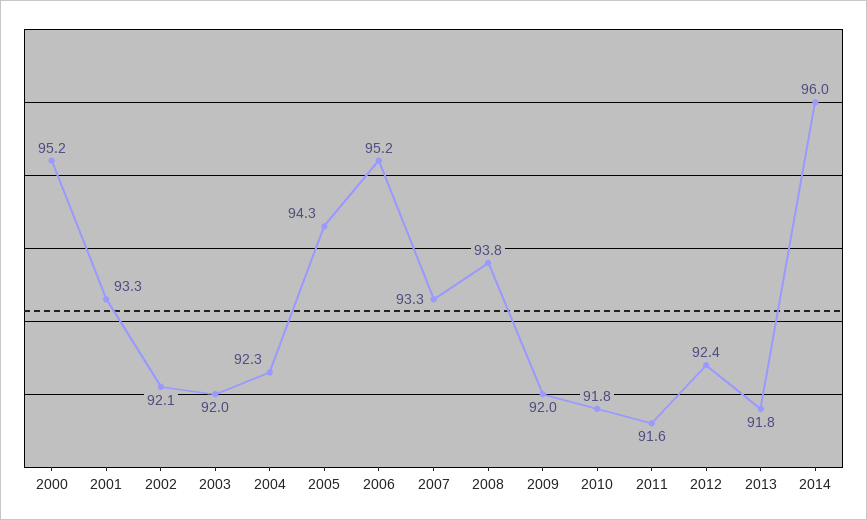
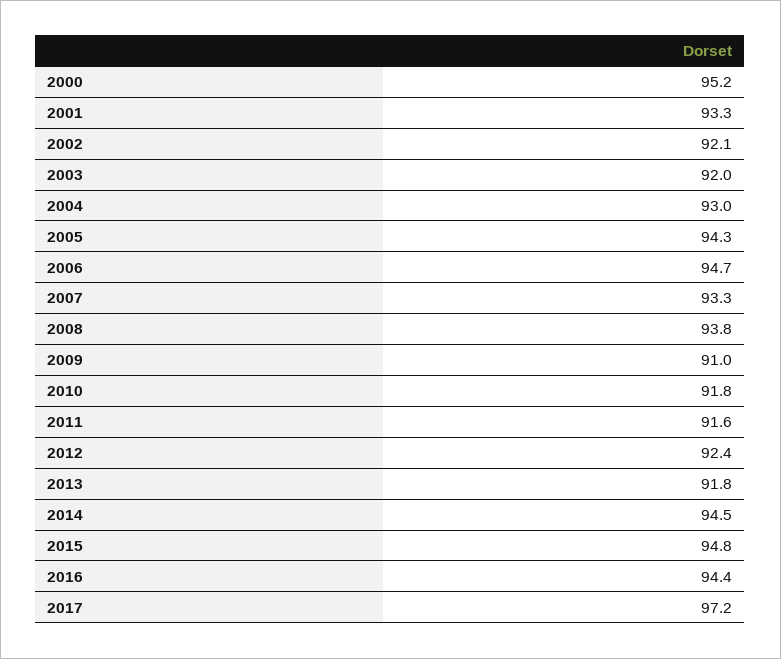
2004: 92.3 -> 93
2006: 95.2 -> 94.7
2009: 92 -> 91
2014: 96 -> 94.5
2015: none -> 94.8
2016: none -> 94.4
2017: none -> 97.2

